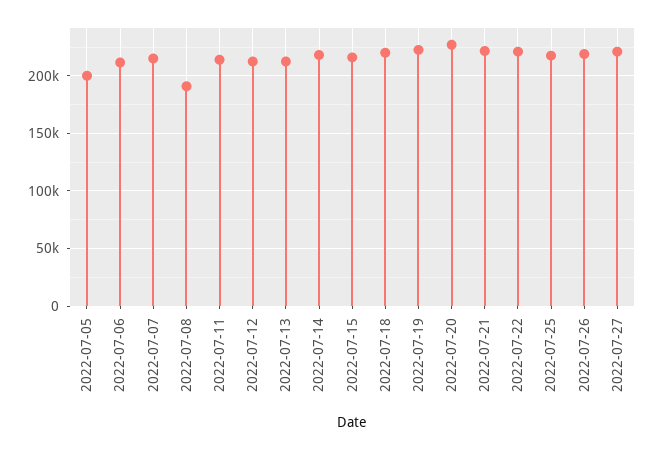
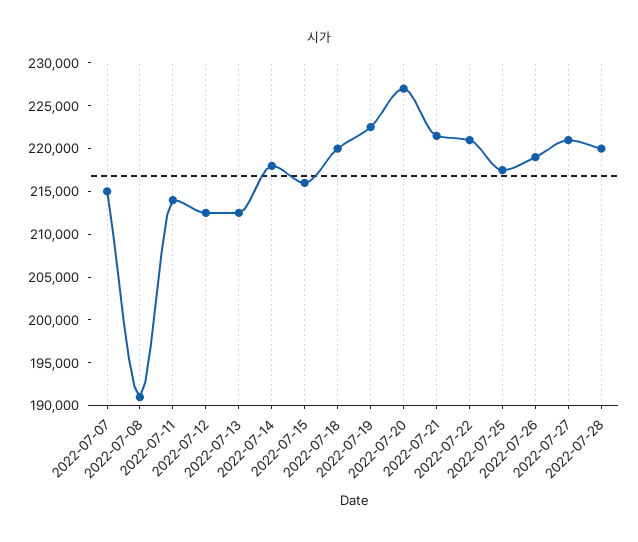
2022-07-05: 200000 -> none
2022-07-06: 210000 -> none
2022-07-28: none -> 220000

